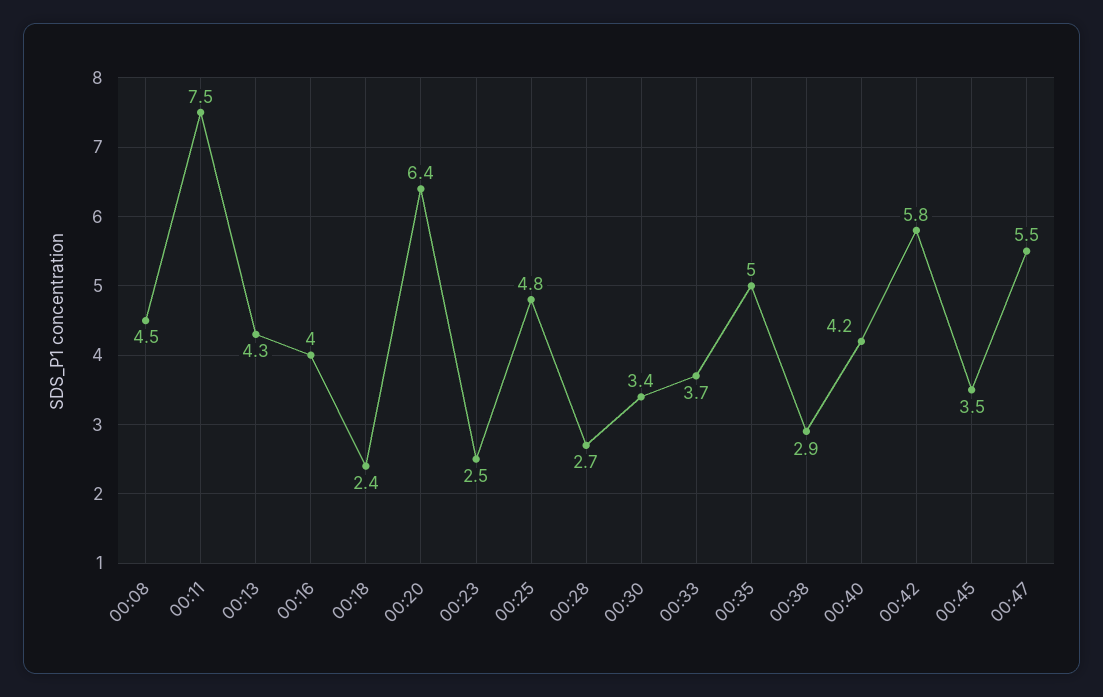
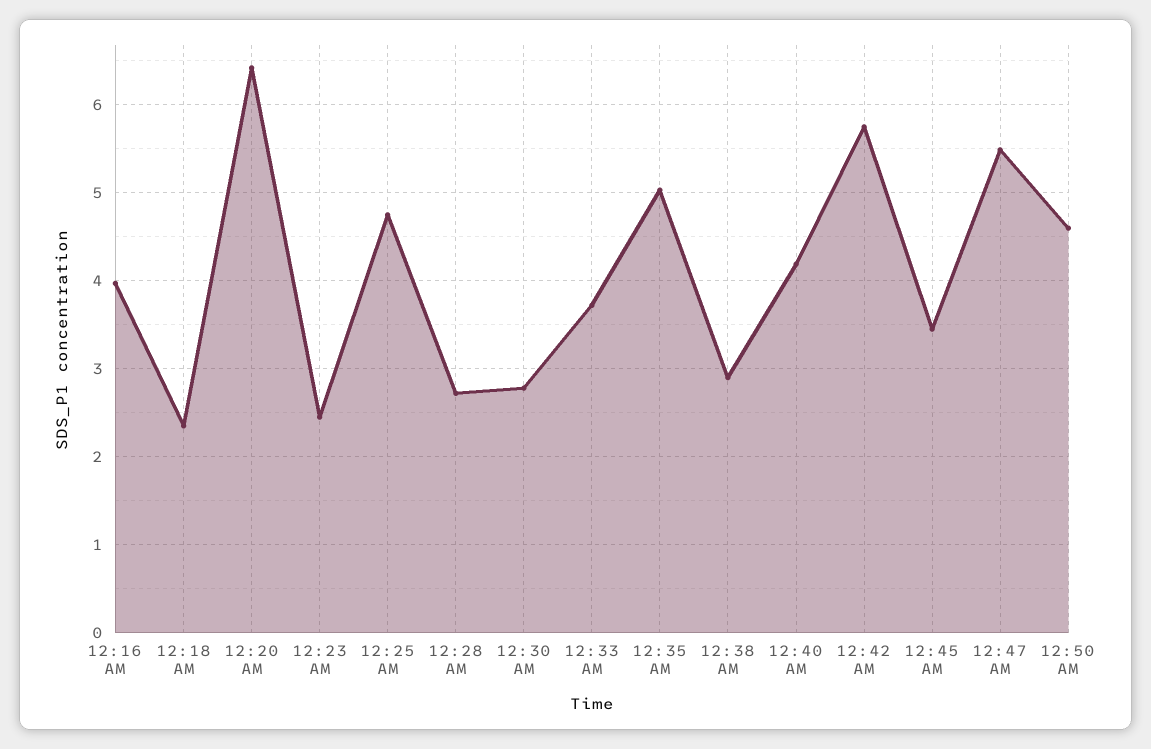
00:08: 4.5 -> none
00:11: 7.5 -> none
00:13: 4.3 -> none
00:30: 3.4 -> 2.8
12:50 AM: none -> 4.6

